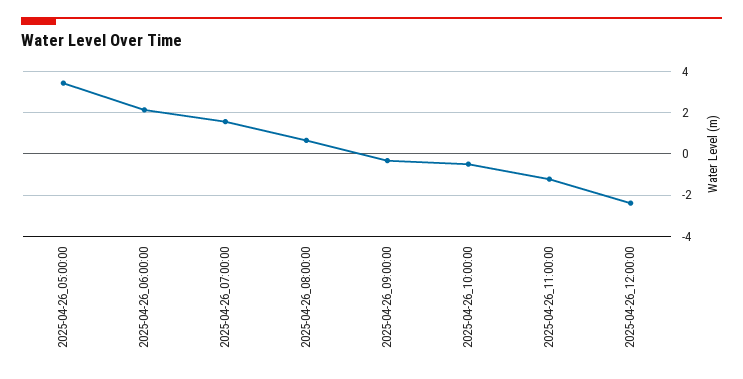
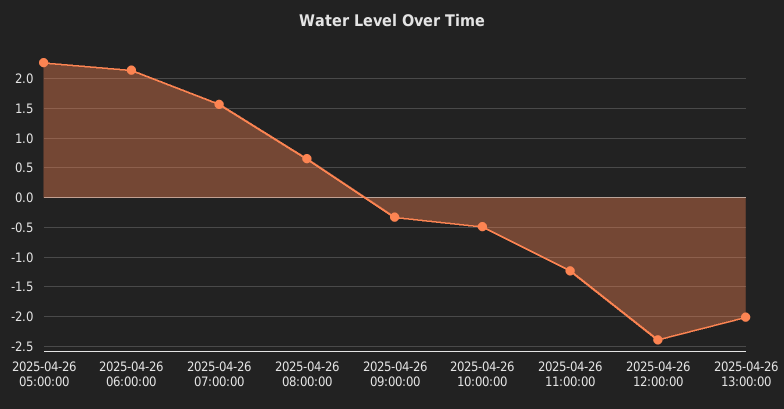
2025-04-26_05:00:00: 3.5 -> 2.25
2025-04-26 13:00:00: none -> -2

